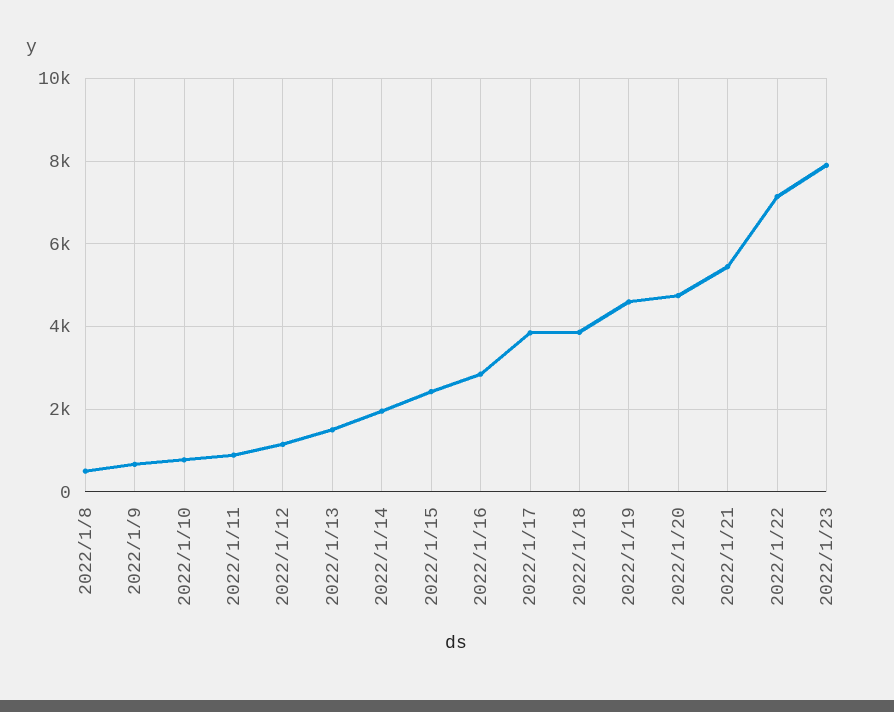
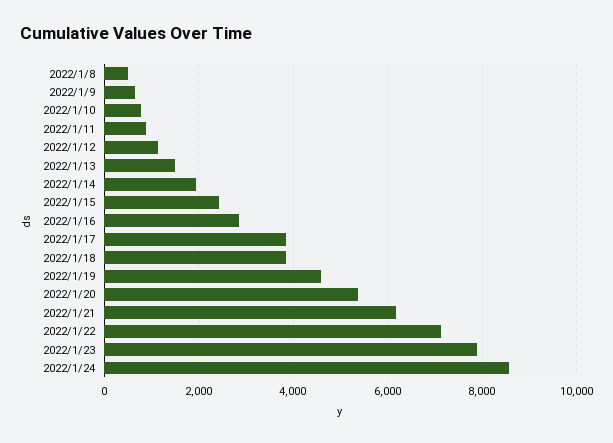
2022/1/20: 4800 -> 5400
2022/1/21: 5400 -> 6200
2022/1/24: none -> 8600

